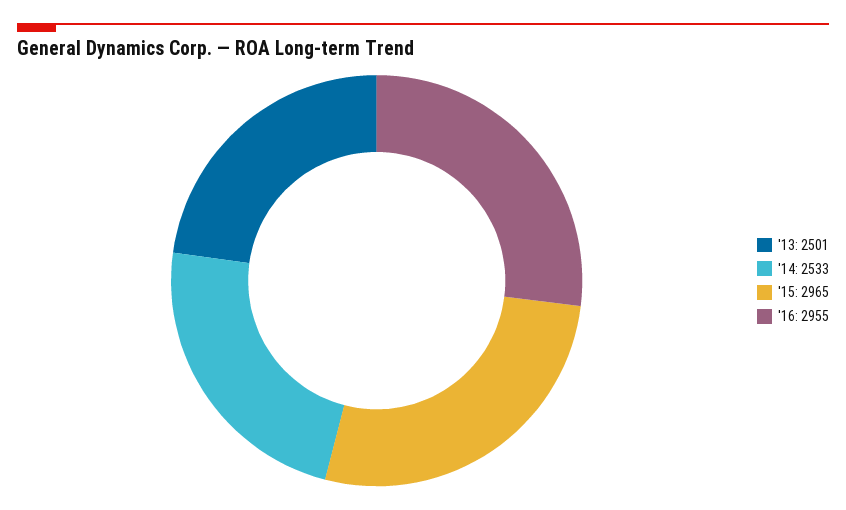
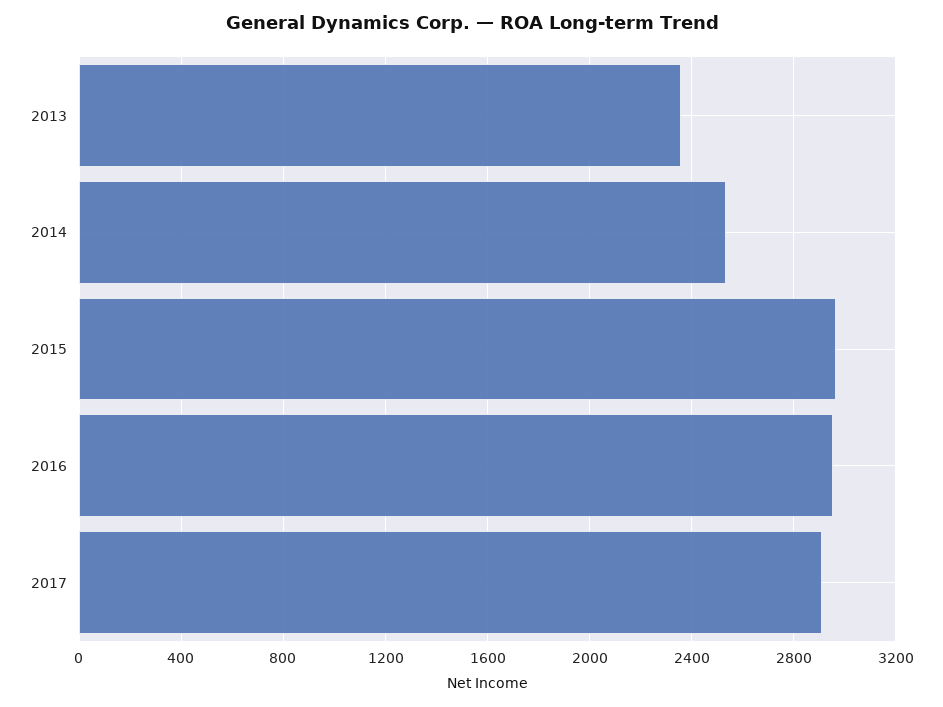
'13: 2501 -> 2350
2017: none -> 2900

